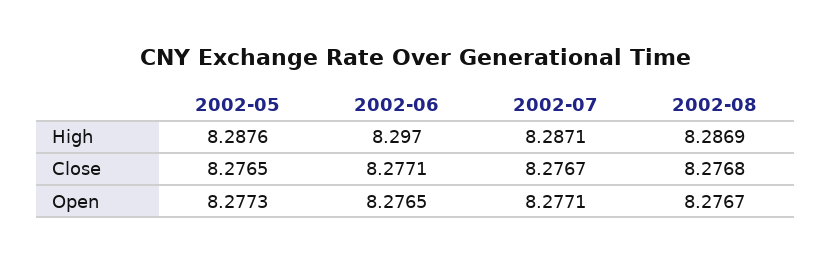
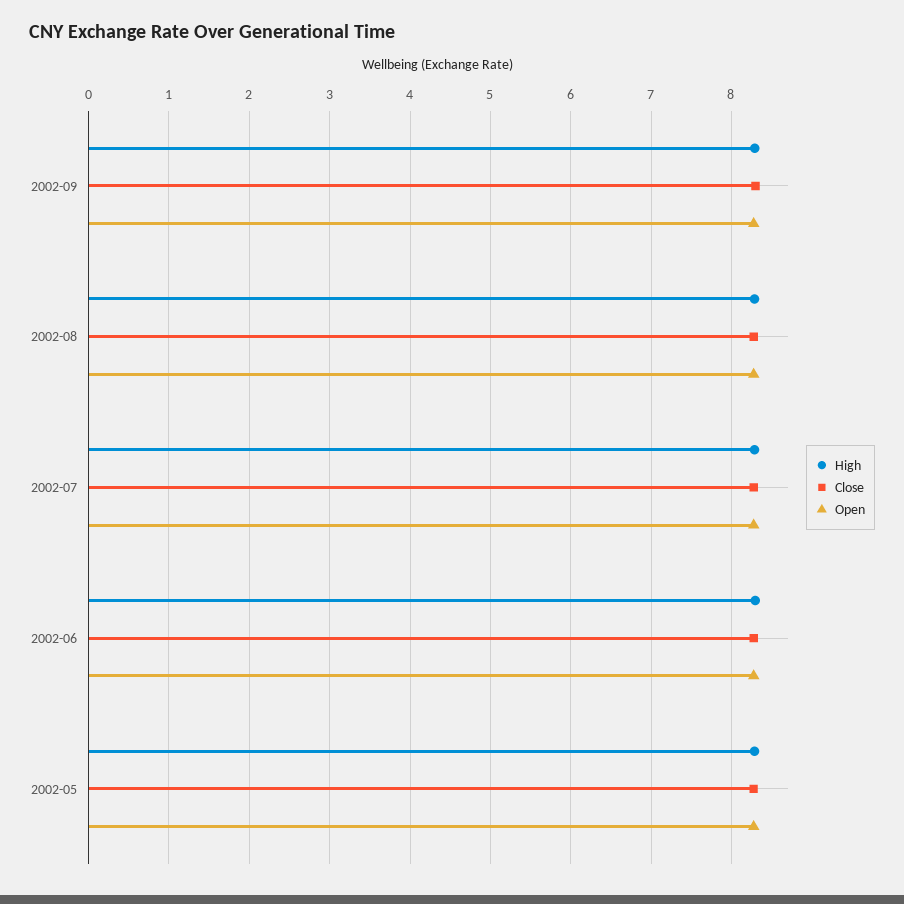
High, 2002-09: none -> 8.3
Close, 2002-09: none -> 8.3
Open, 2002-09: none -> 8.3

